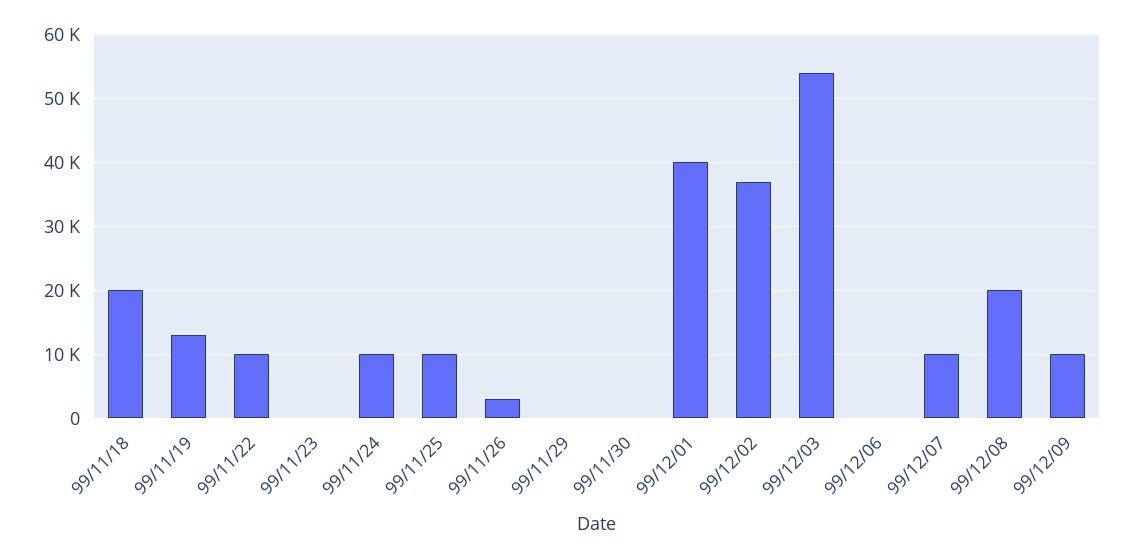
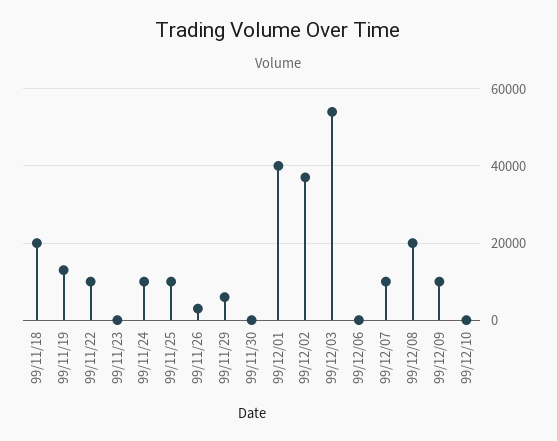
99/11/29: 0 -> 6000
99/12/10: none -> 0

